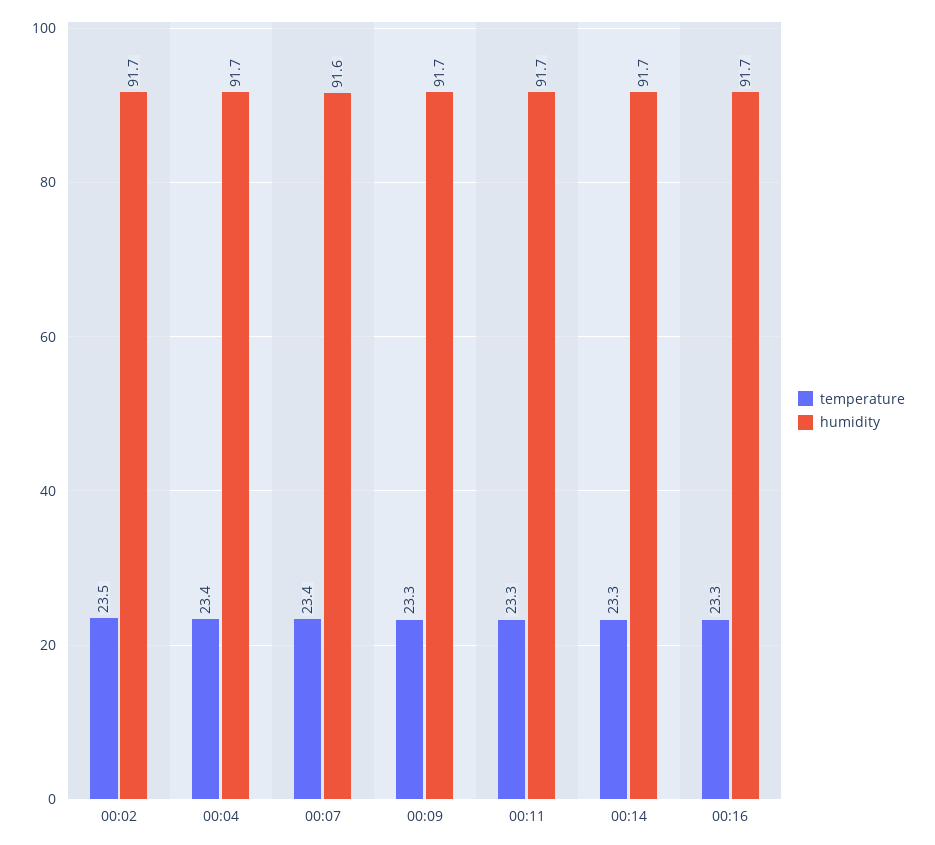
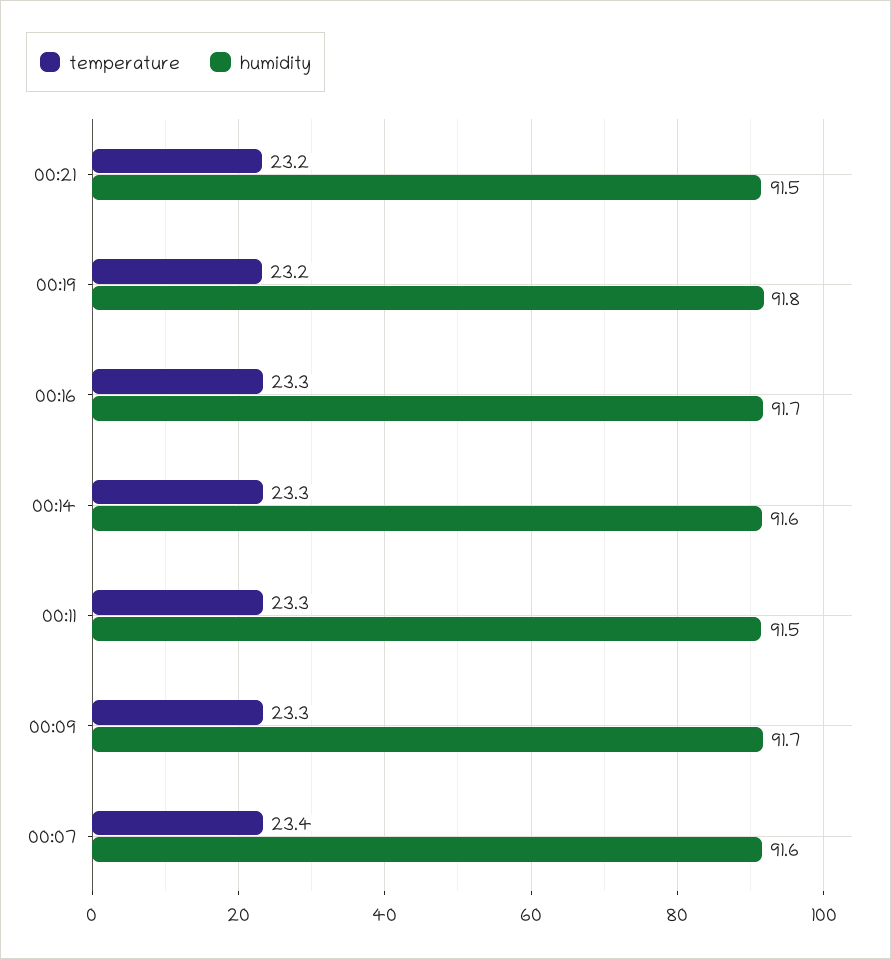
temperature, 00:02: 23.5 -> none
humidity, 00:02: 91.7 -> none
temperature, 00:04: 23.4 -> none
humidity, 00:04: 91.7 -> none
humidity, 00:11: 91.7 -> 91.5
humidity, 00:14: 91.7 -> 91.6
temperature, 00:21: none -> 23.2
humidity, 00:21: none -> 91.5
temperature, 00:19: none -> 23.2
humidity, 00:19: none -> 91.8

